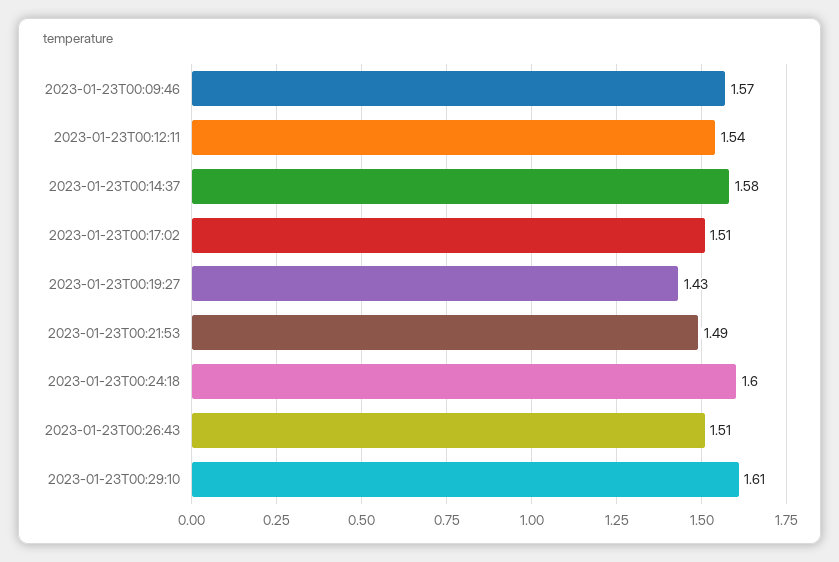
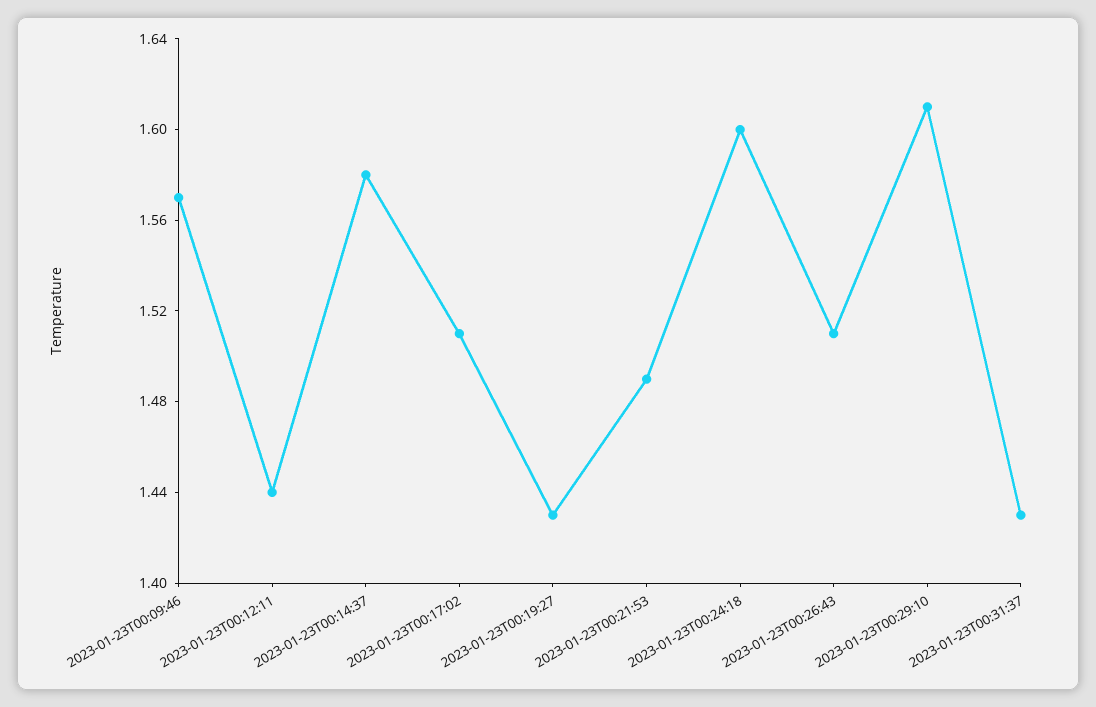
2023-01-23T00:12:11: 1.54 -> 1.44
2023-01-23T00:31:37: none -> 1.43

